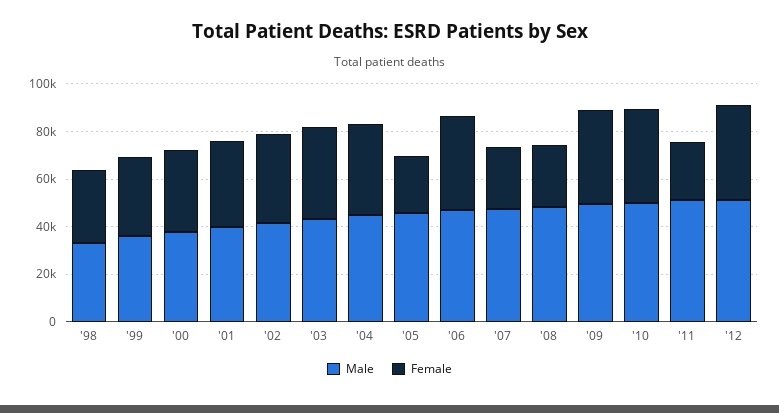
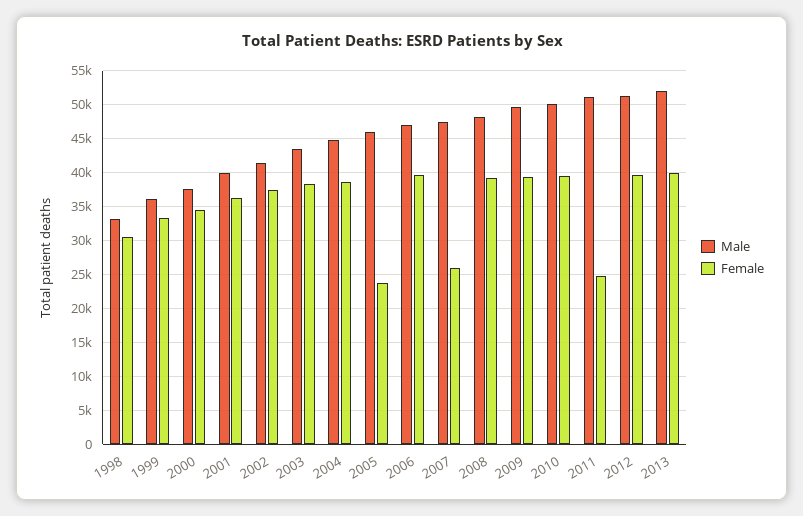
Female, '08: 25000 -> 39000
Male, 2013: none -> 52000
Female, 2013: none -> 40000

